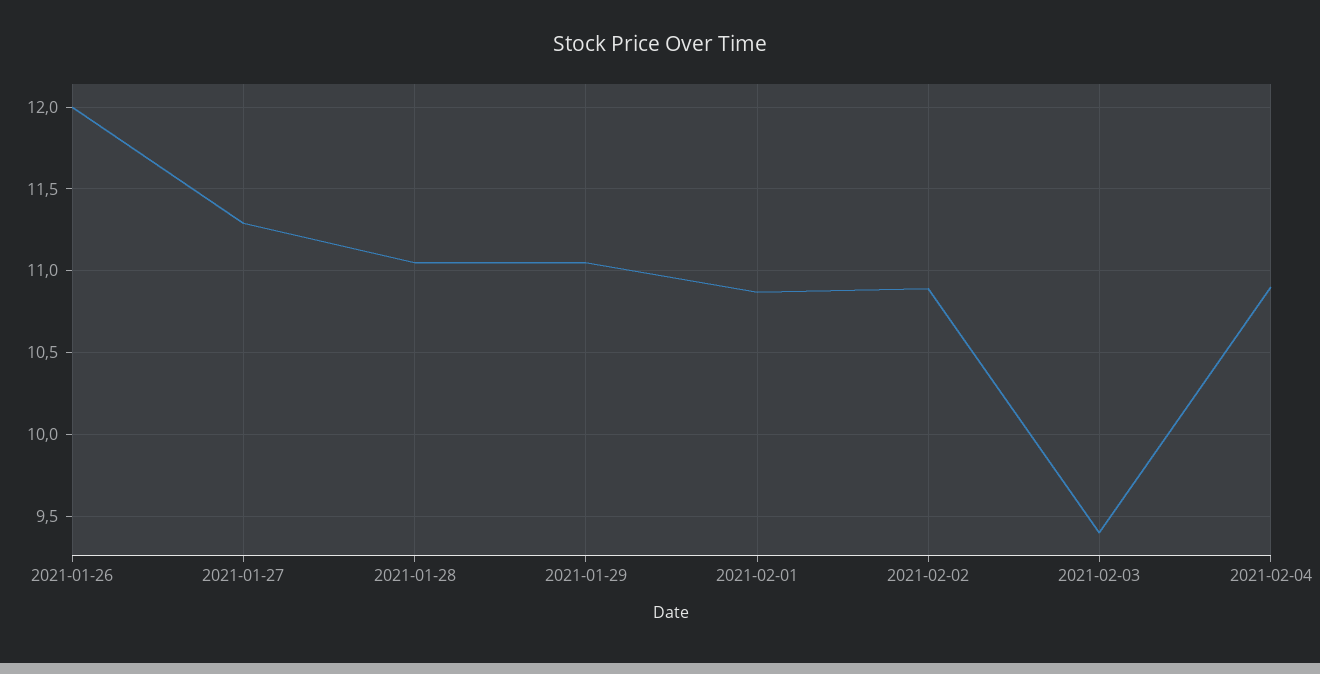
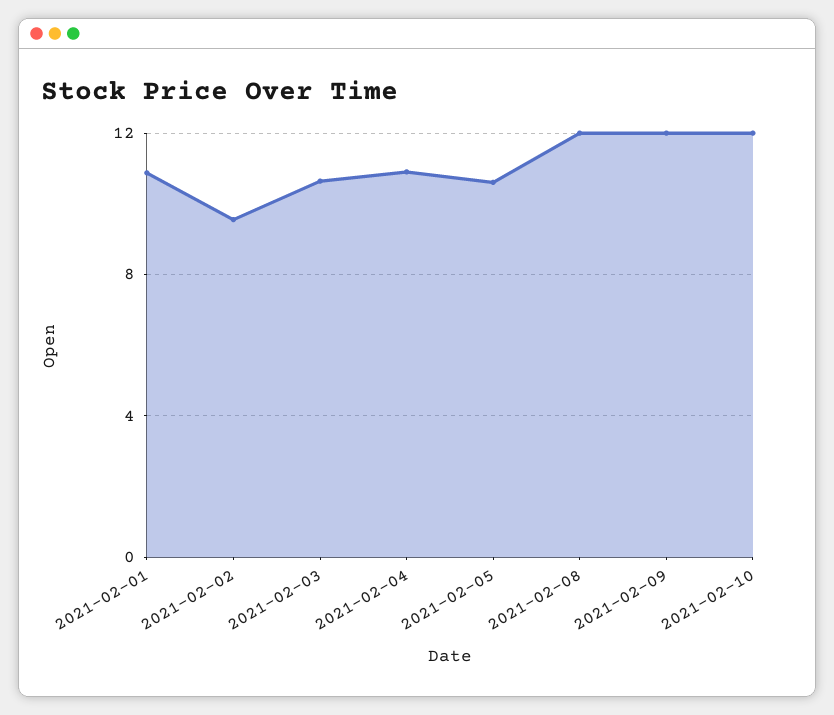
2021-01-26: 12 -> none
2021-01-27: 11.3 -> none
2021-01-28: 11.05 -> none
2021-01-29: 11.05 -> none
2021-02-02: 10.9 -> 9.5
2021-02-03: 9.4 -> 10.5
2021-02-05: none -> 10.5
2021-02-08: none -> 12
2021-02-09: none -> 12
2021-02-10: none -> 12

